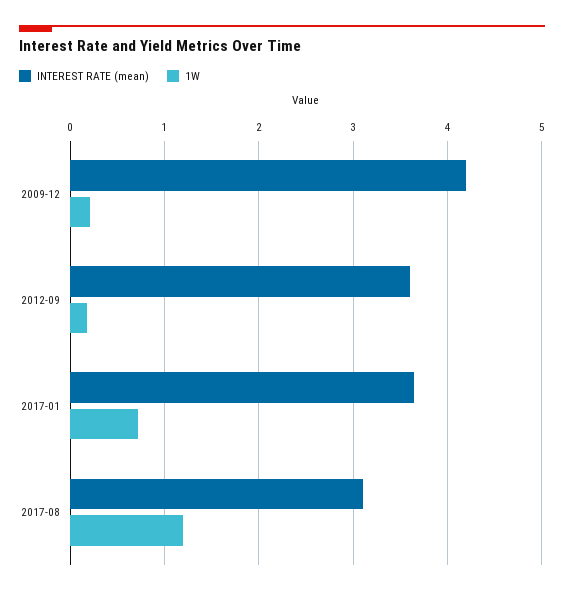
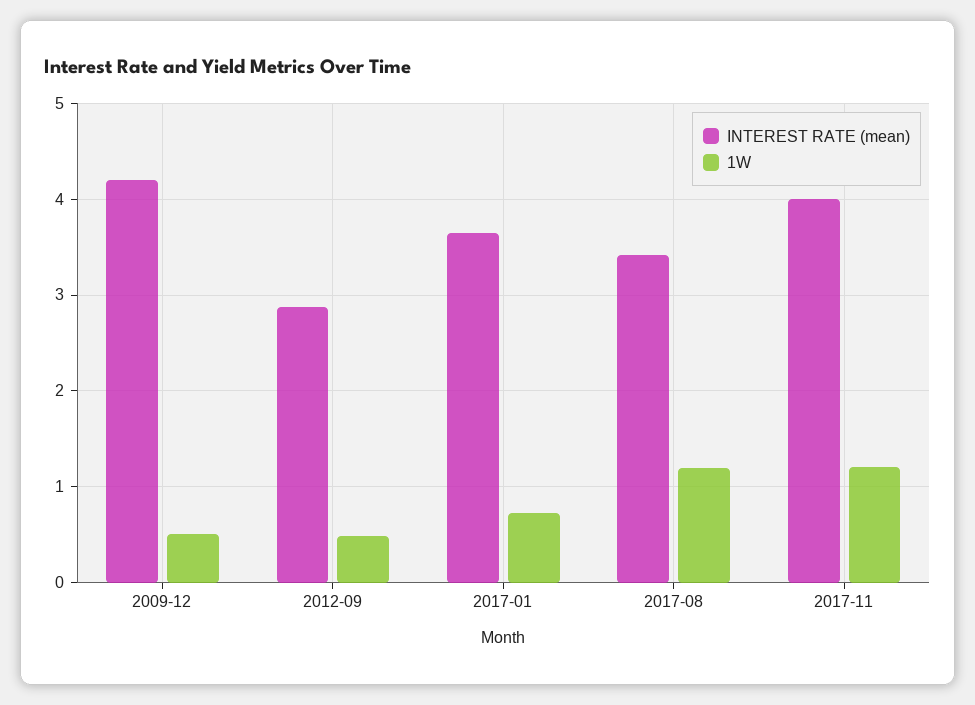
1W, 2009-12: 0.2 -> 0.5
INTEREST RATE (mean), 2012-09: 3.6 -> 2.9
1W, 2012-09: 0.2 -> 0.5
INTEREST RATE (mean), 2017-08: 3.1 -> 3.4
INTEREST RATE (mean), 2017-11: none -> 4
1W, 2017-11: none -> 1.2

